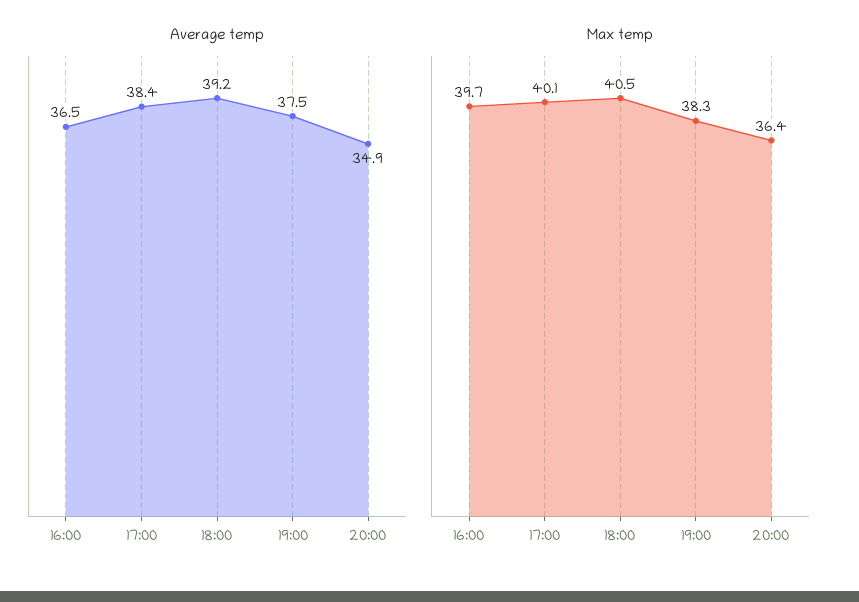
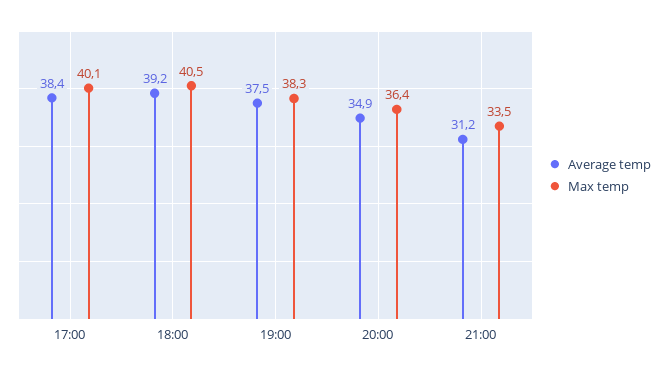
Average temp, 16:00: 36.5 -> none
Max temp, 16:00: 39.7 -> none
Average temp, 21:00: none -> 31.2
Max temp, 21:00: none -> 33.5

